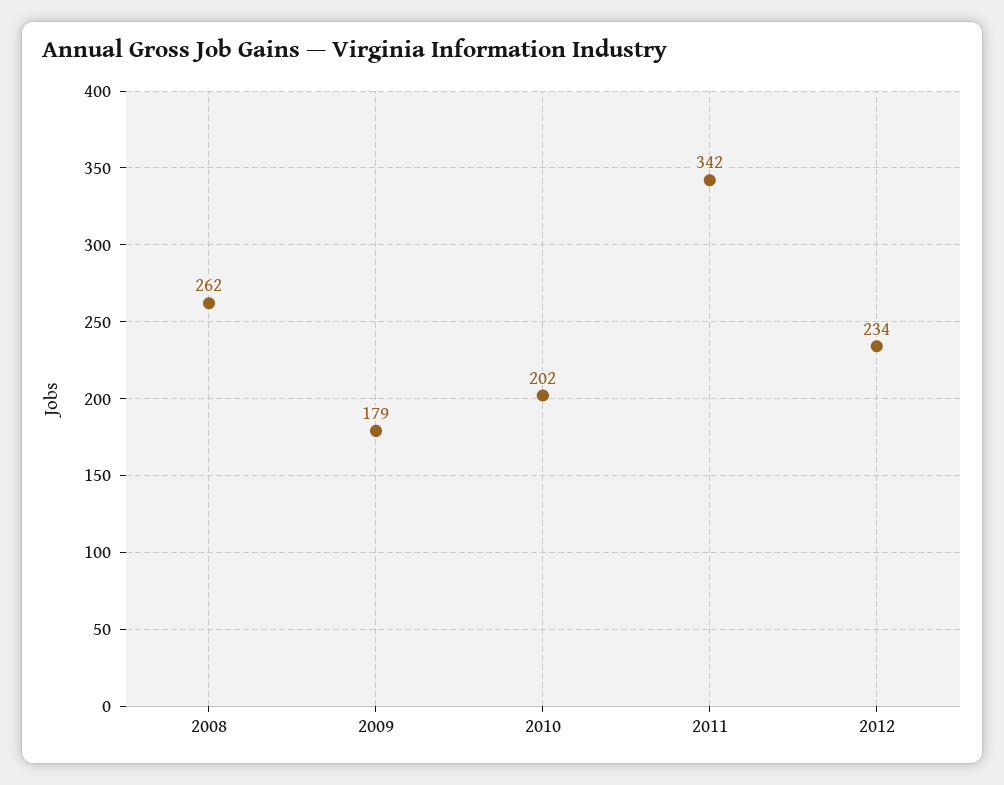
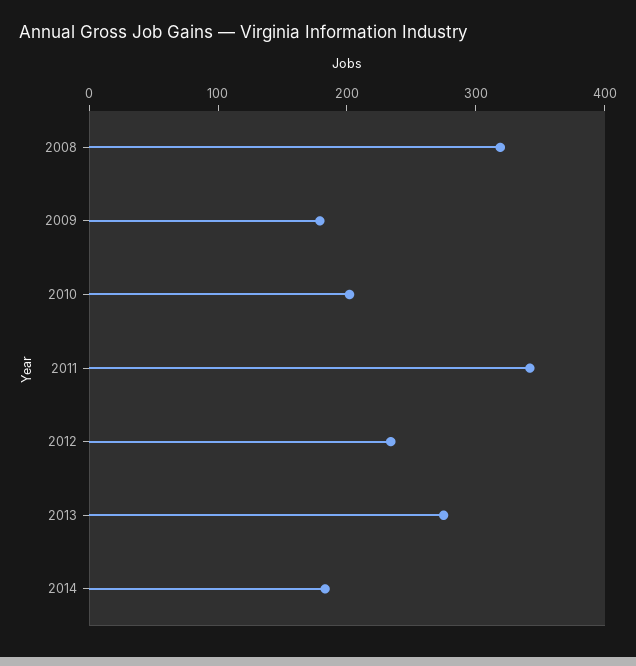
2008: 262 -> 320
2013: none -> 280
2014: none -> 180

